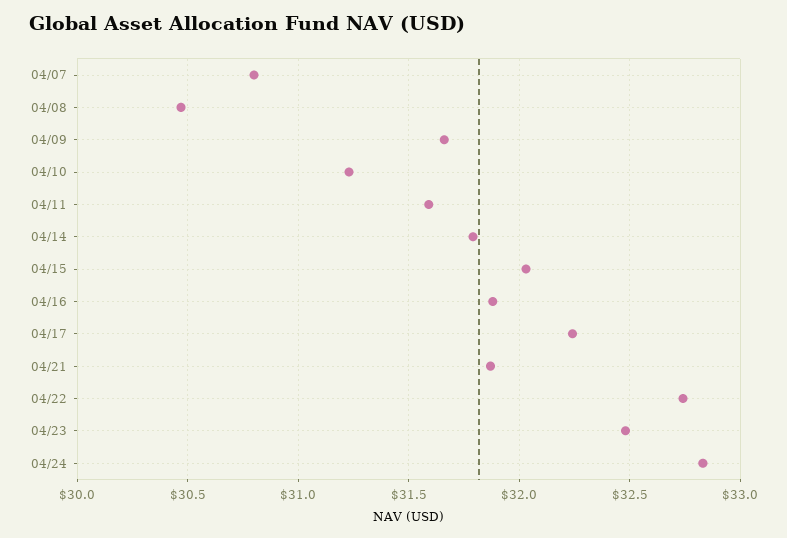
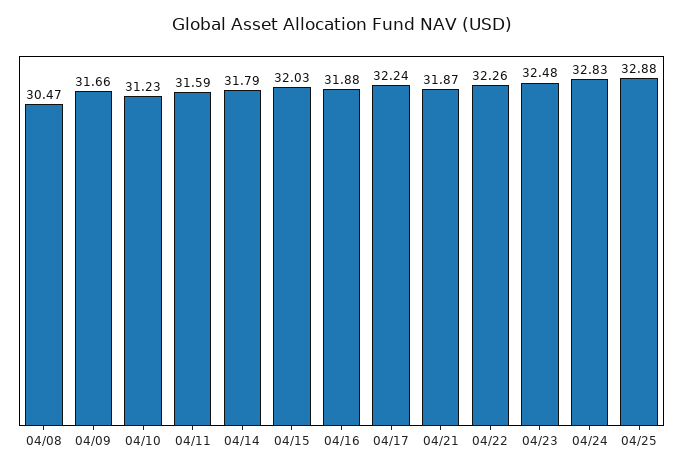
04/07: 30.8 -> none
04/22: 32.75 -> 32.26
04/25: none -> 32.88

